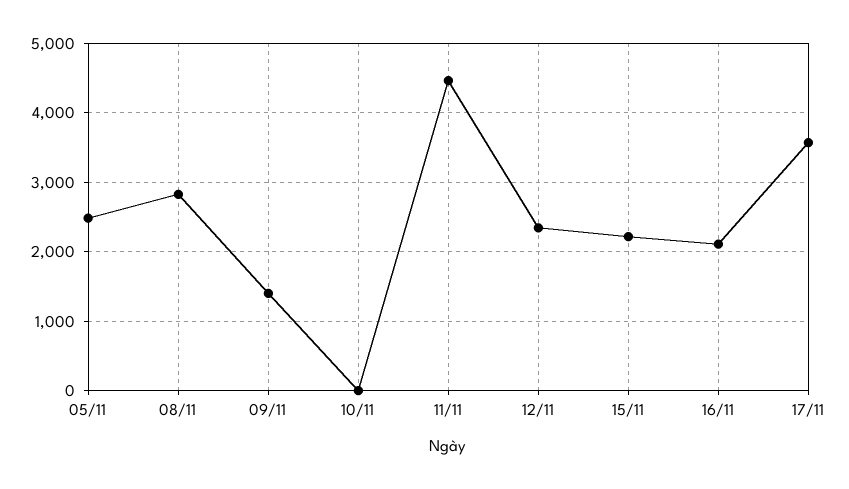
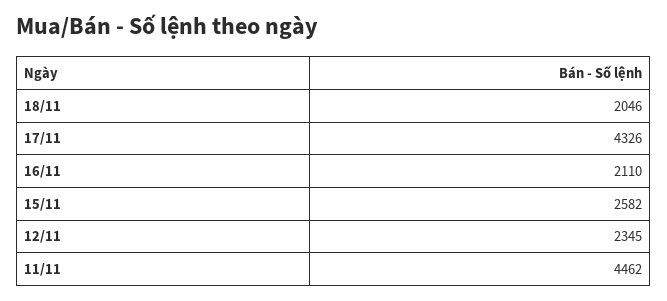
05/11: 2500 -> none
08/11: 2800 -> none
09/11: 1400 -> none
10/11: 0 -> none
15/11: 2200 -> 2582
17/11: 3600 -> 4326
18/11: none -> 2046

